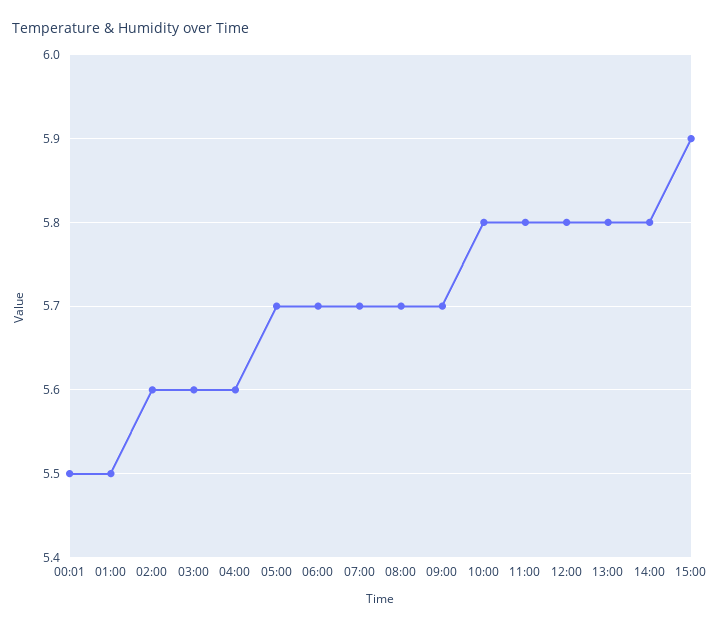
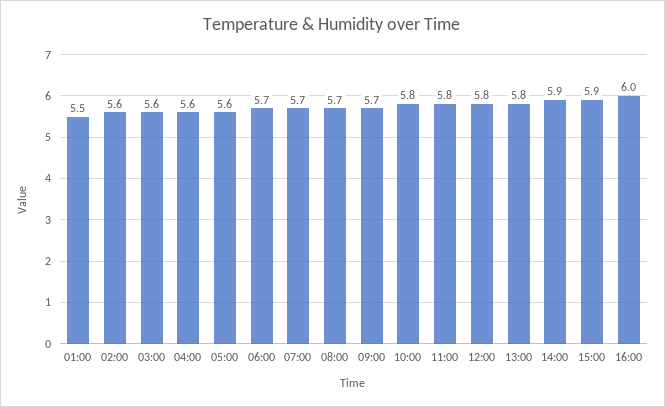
00:01: 5.5 -> none
05:00: 5.7 -> 5.6
14:00: 5.8 -> 5.9
16:00: none -> 6

